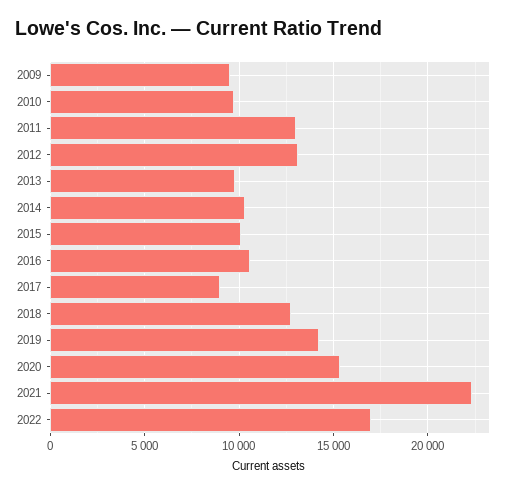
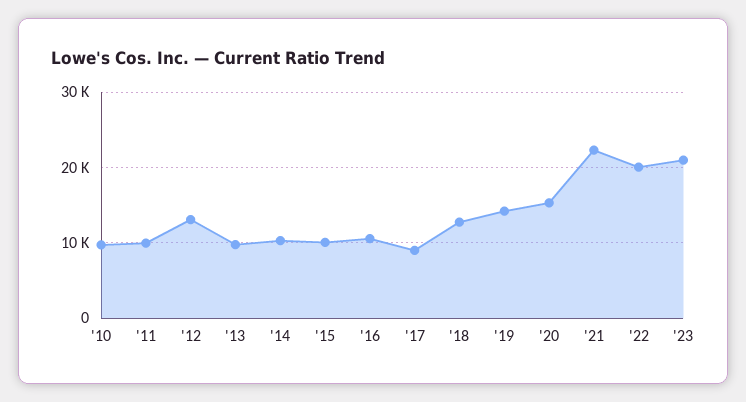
2009: 9500 -> none
2011: 13000 -> 10000
2022: 17000 -> 20000
'23: none -> 21000

